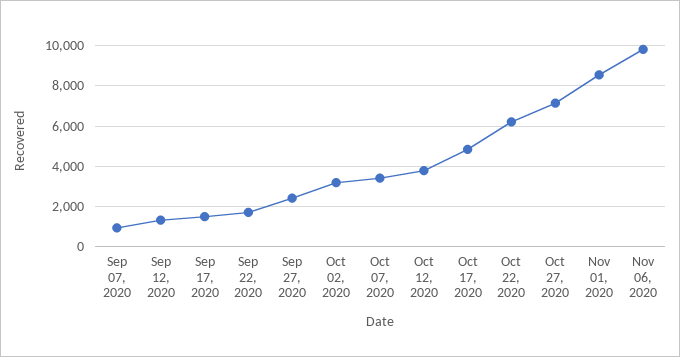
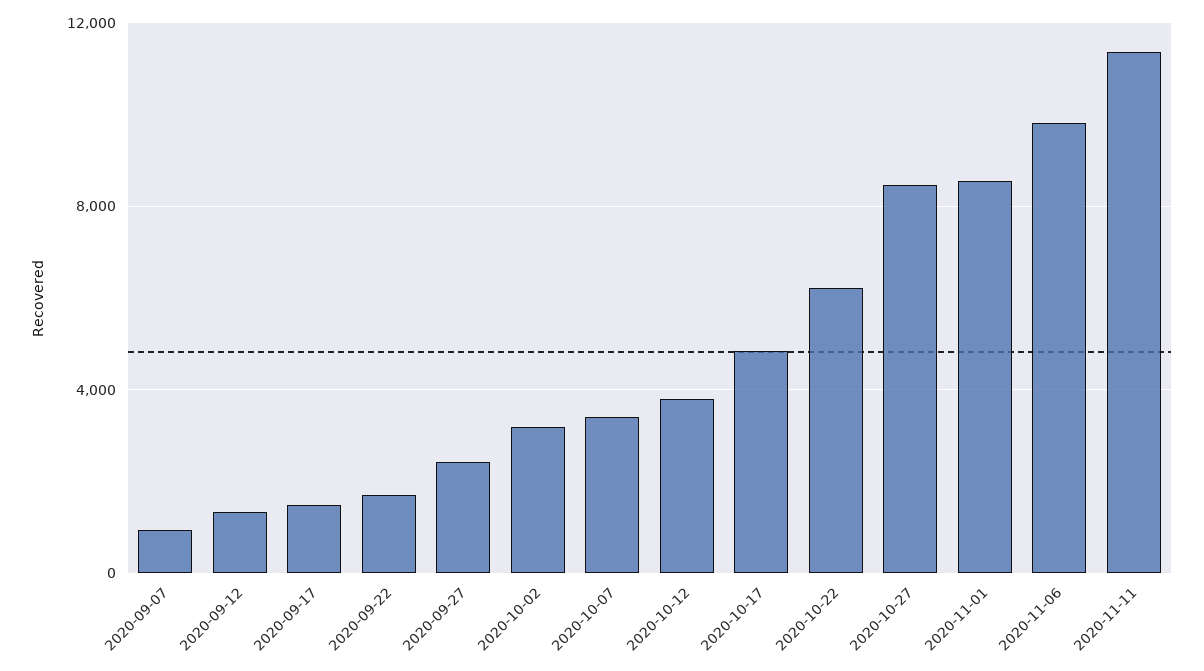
Oct 27, 2020: 7000 -> 8500
2020-11-11: none -> 11500

